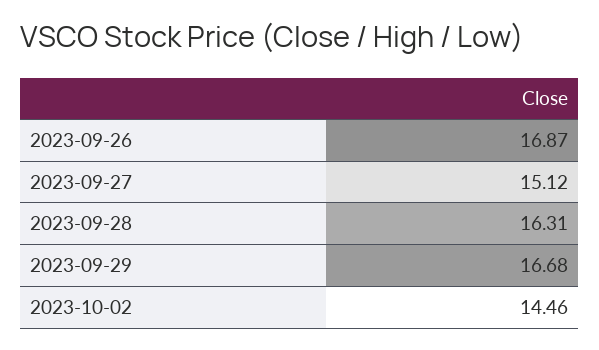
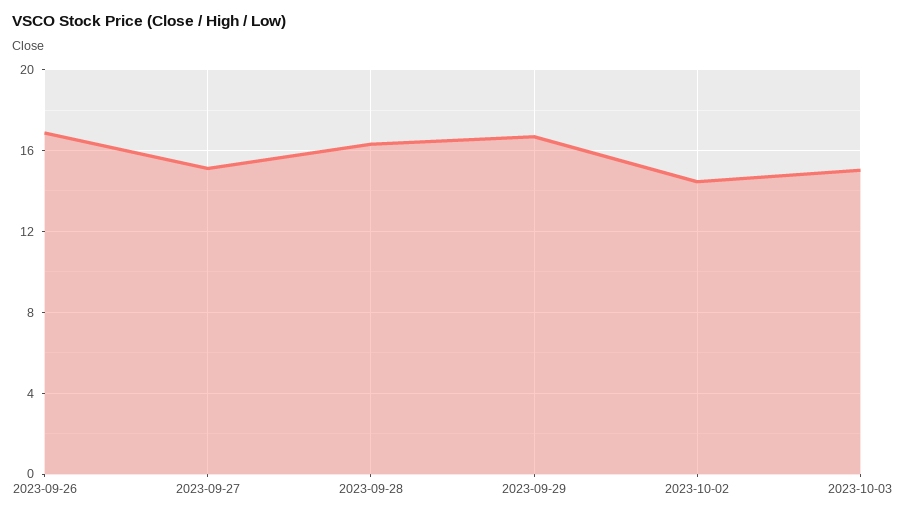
2023-10-03: none -> 15

